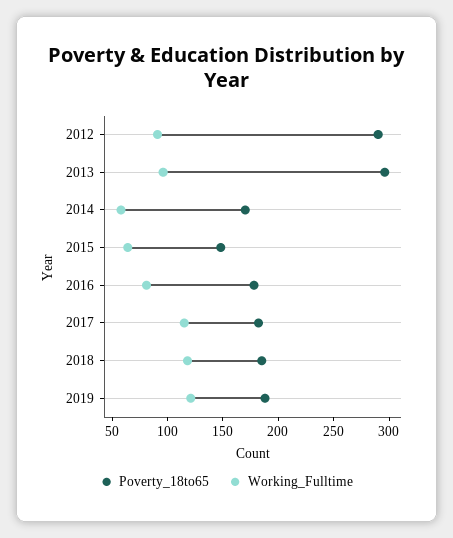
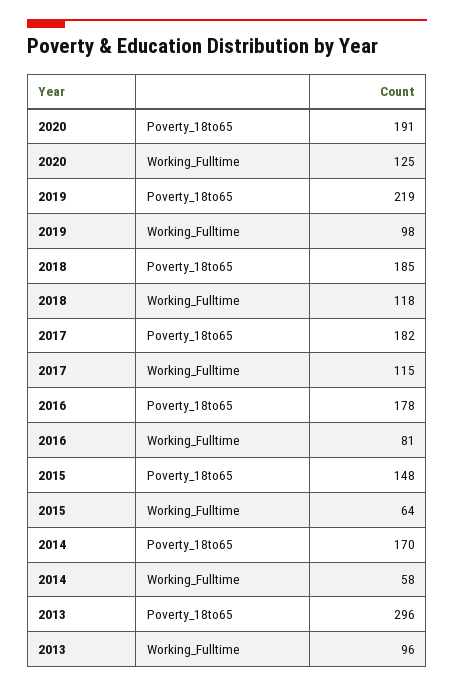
Poverty_18to65, 2012: 290 -> none
Working_Fulltime, 2012: 90 -> none
Poverty_18to65, 2019: 190 -> 219
Working_Fulltime, 2019: 120 -> 98
Poverty_18to65, 2020: none -> 191
Working_Fulltime, 2020: none -> 125

